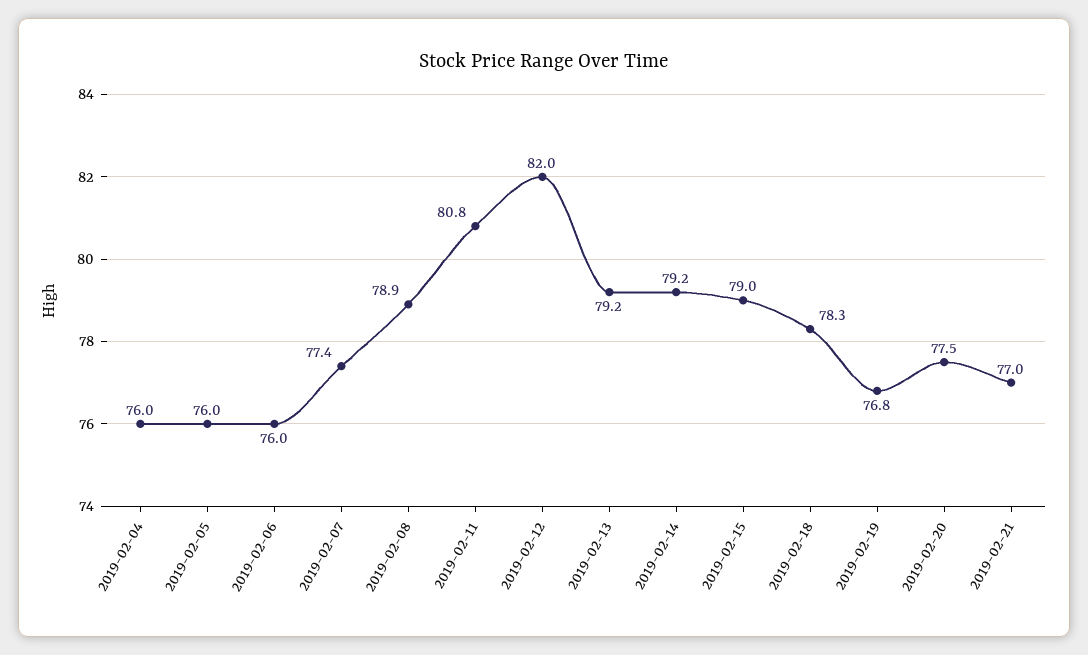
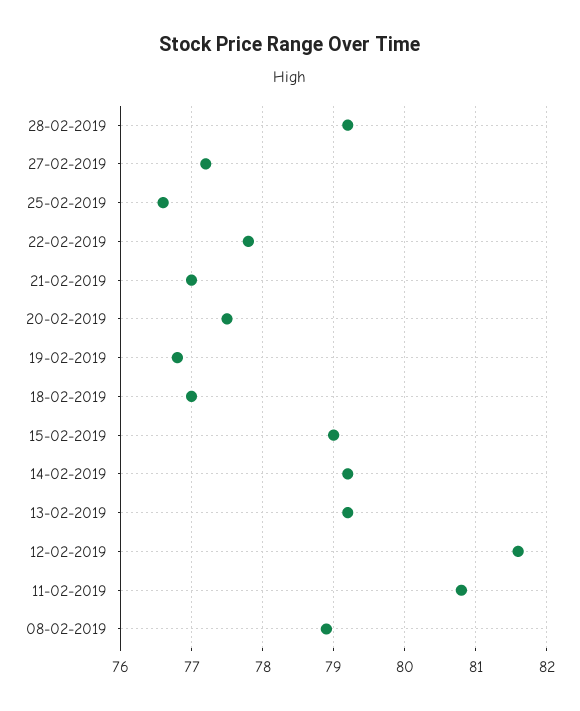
2019-02-04: 76 -> none
2019-02-05: 76 -> none
2019-02-06: 76 -> none
2019-02-07: 77.4 -> none
2019-02-12: 82 -> 81.6
2019-02-18: 78.3 -> 77
28-02-2019: none -> 79.2
27-02-2019: none -> 77.2
25-02-2019: none -> 76.6
22-02-2019: none -> 77.8

